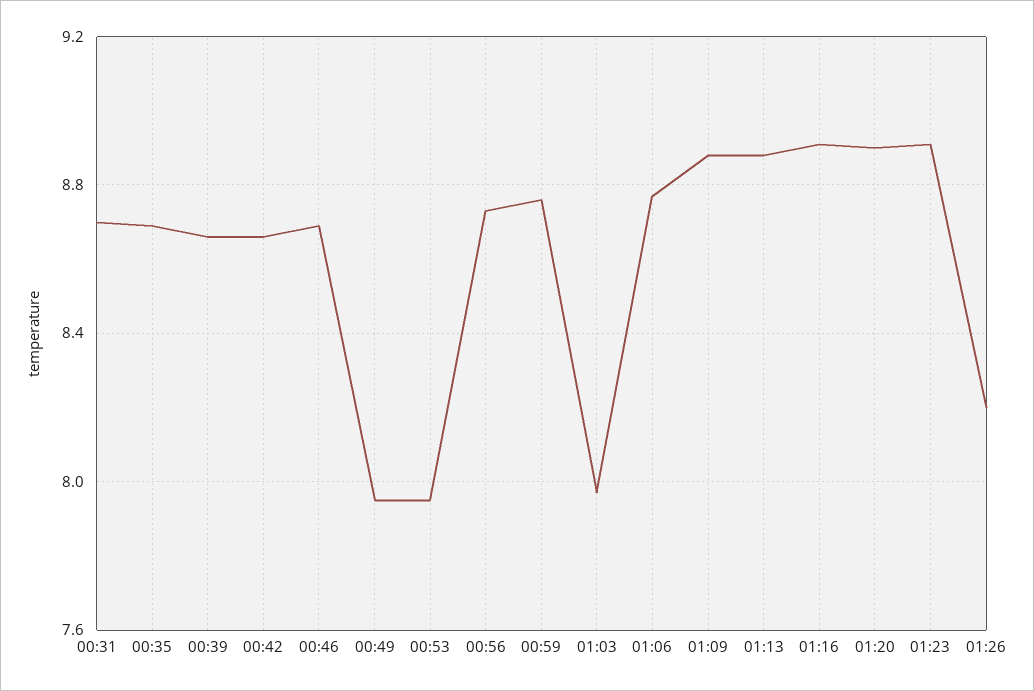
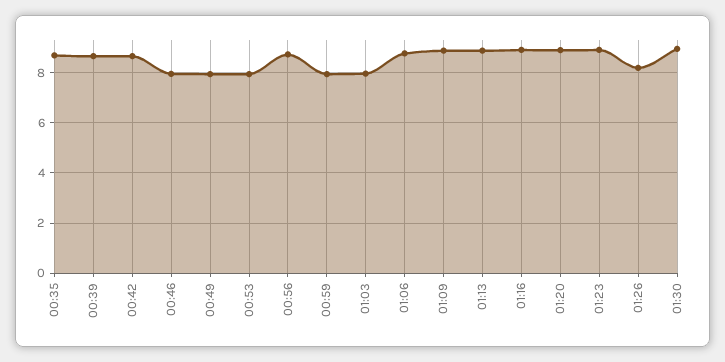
00:31: 8.7 -> none
00:46: 8.7 -> 8
00:59: 8.75 -> 8
01:30: none -> 9

